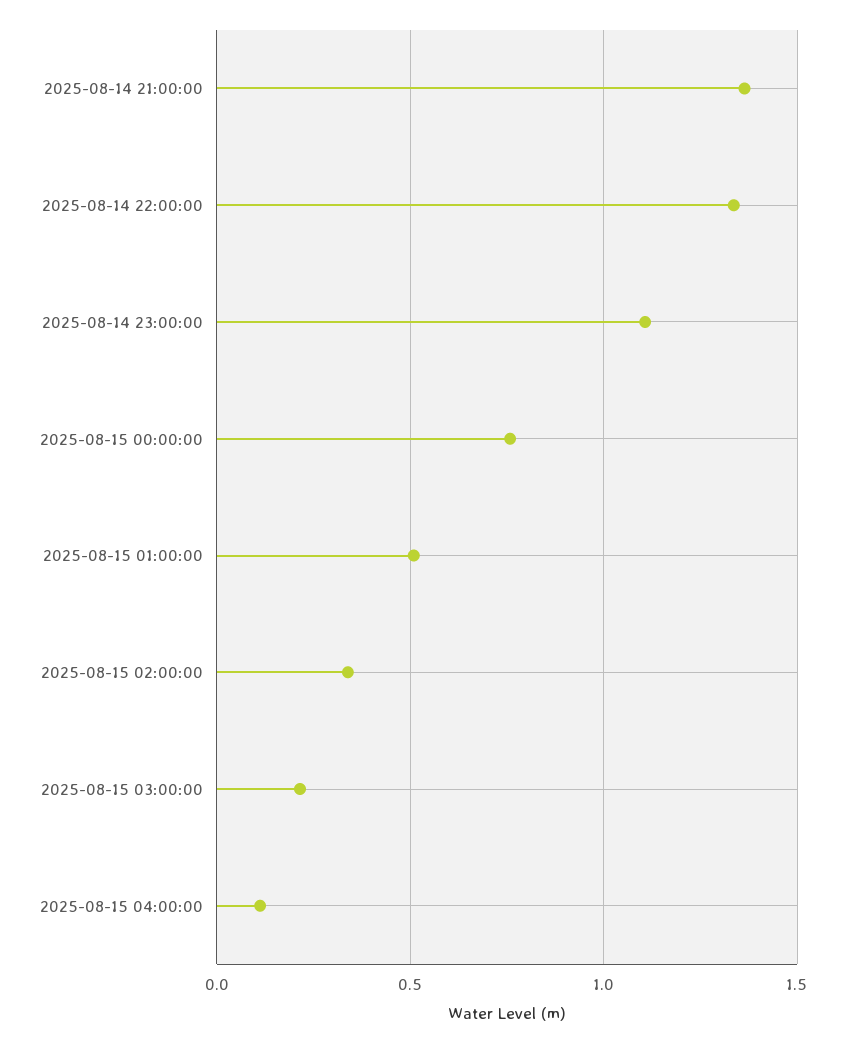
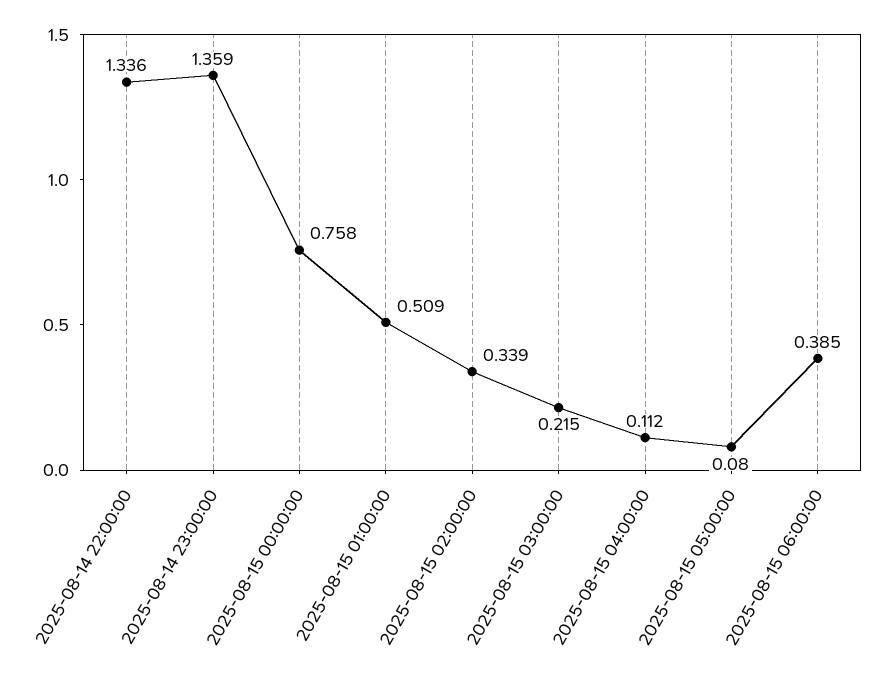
2025-08-14 21:00:00: 1.35 -> none
2025-08-14 23:00:00: 1.1 -> 1.359
2025-08-15 05:00:00: none -> 0.08
2025-08-15 06:00:00: none -> 0.385

